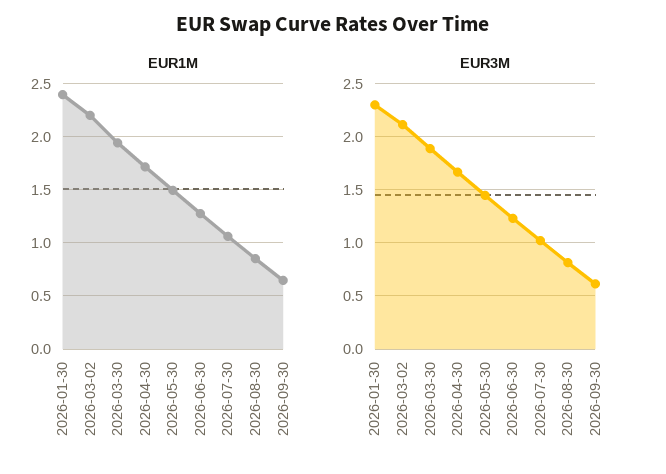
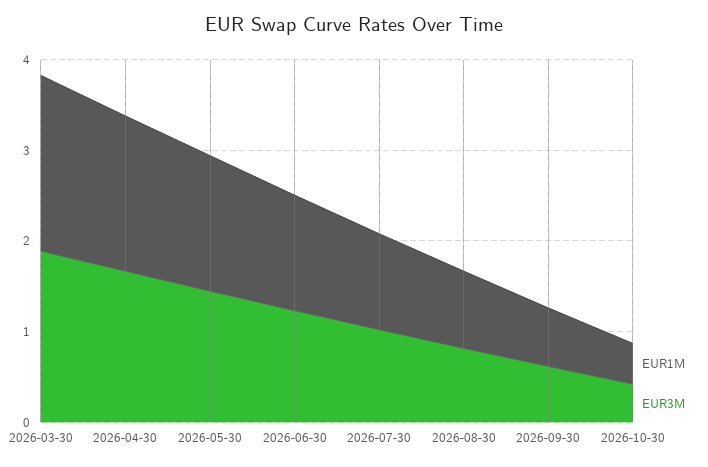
EUR1M, 2026-01-30: 2.4 -> none
EUR1M, 2026-03-02: 2.2 -> none
EUR3M, 2026-01-30: 2.3 -> none
EUR3M, 2026-03-02: 2.1 -> none
EUR1M, 2026-10-30: none -> 0.4
EUR3M, 2026-10-30: none -> 0.4

